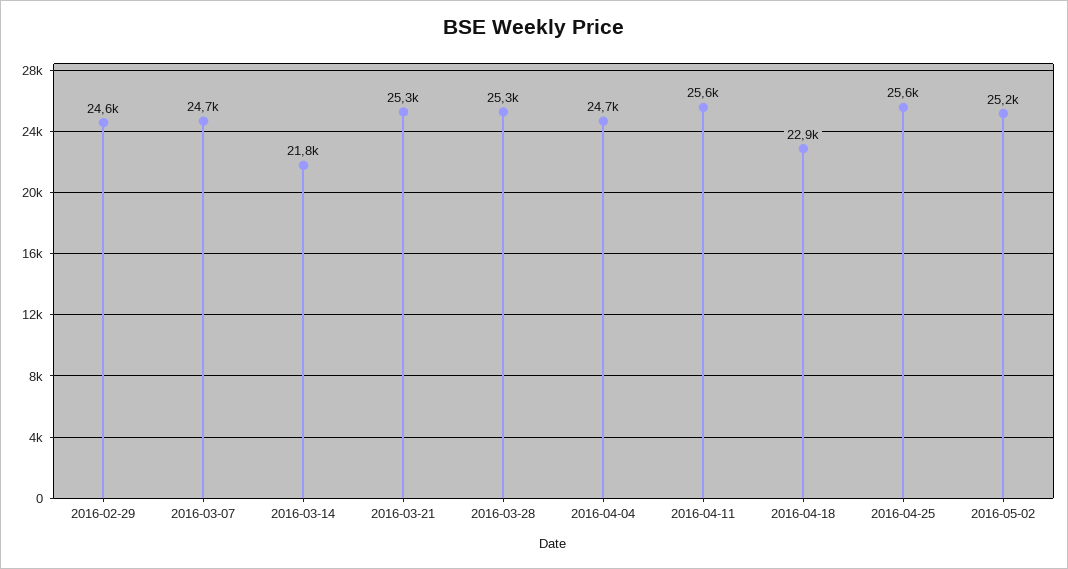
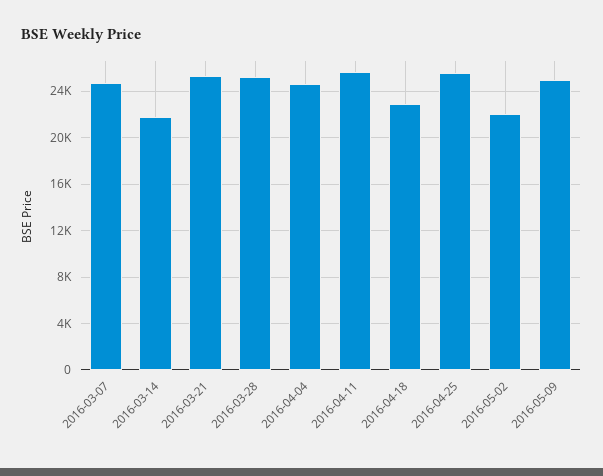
2016-02-29: 24600 -> none
2016-05-02: 25200 -> 22000
2016-05-09: none -> 25000

